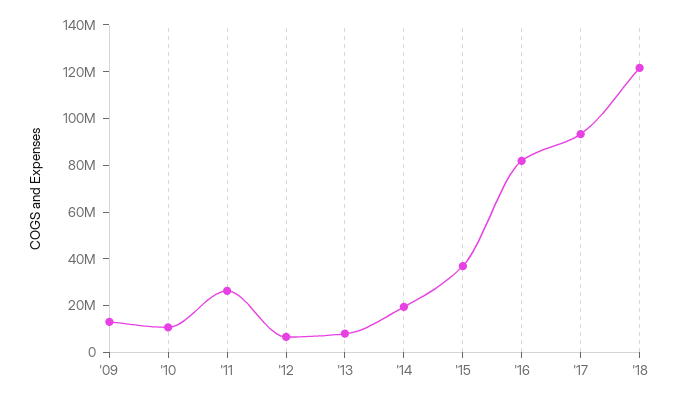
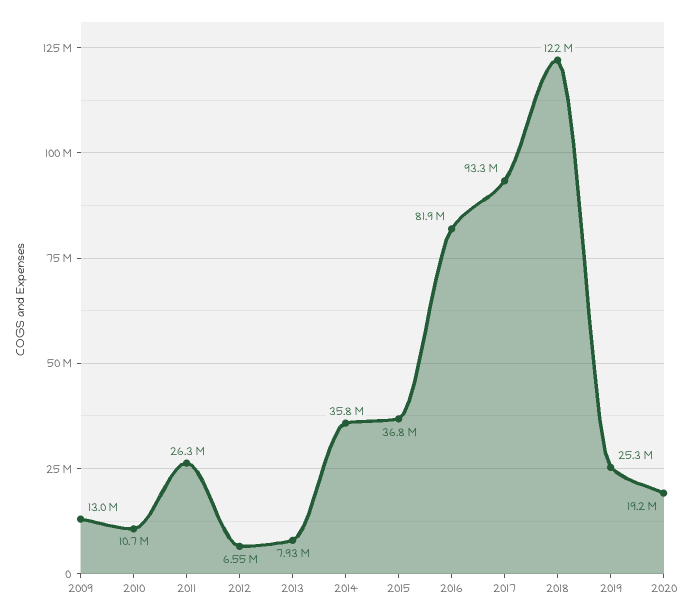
'14: 20000000 -> 35800000
2019: none -> 25300000
2020: none -> 19200000

